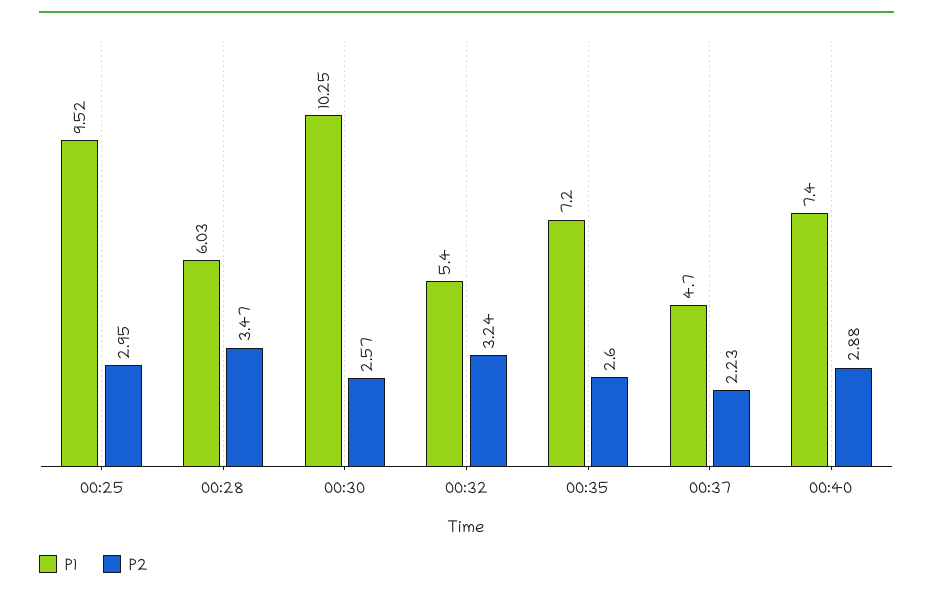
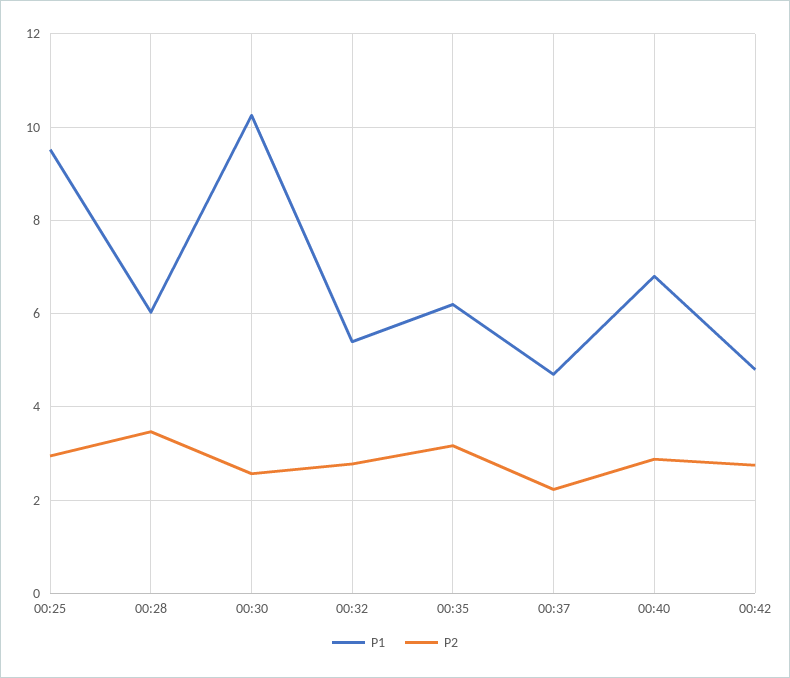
P2, 00:32: 3.24 -> 2.8
P1, 00:35: 7.2 -> 6.2
P2, 00:35: 2.6 -> 3.2
P1, 00:40: 7.4 -> 6.8
P1, 00:42: none -> 4.8
P2, 00:42: none -> 2.8

